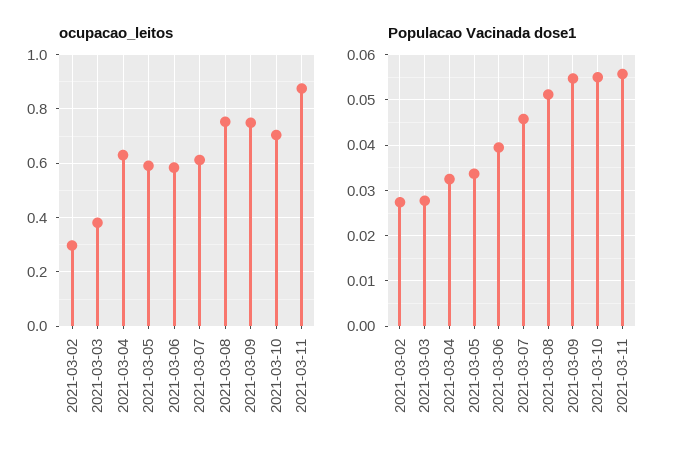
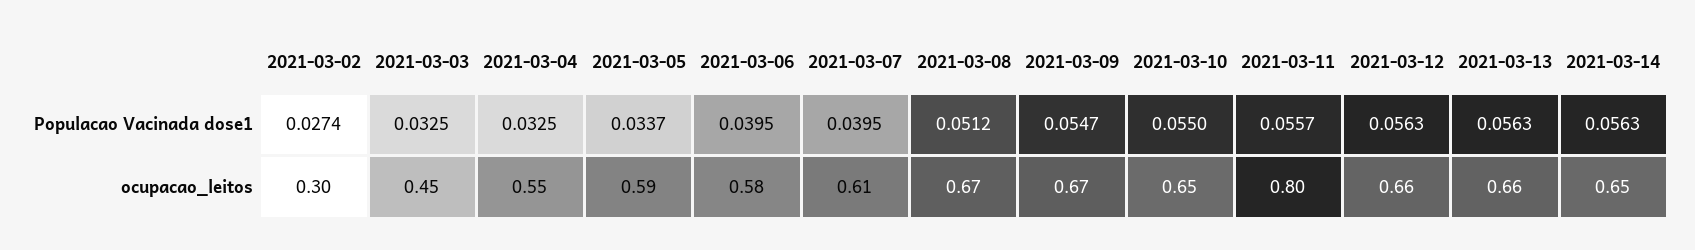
ocupacao_leitos, 2021-03-03: 0.375 -> 0.45
ocupacao_leitos, 2021-03-04: 0.625 -> 0.55
ocupacao_leitos, 2021-03-08: 0.75 -> 0.67
ocupacao_leitos, 2021-03-09: 0.75 -> 0.67
ocupacao_leitos, 2021-03-10: 0.7 -> 0.65
ocupacao_leitos, 2021-03-11: 0.875 -> 0.8
Populacao Vacinada dose1, 2021-03-03: 0.028 -> 0.0325
Populacao Vacinada dose1, 2021-03-07: 0.046 -> 0.0395
Populacao Vacinada dose1, 2021-03-12: none -> 0.0563
Populacao Vacinada dose1, 2021-03-13: none -> 0.0563
Populacao Vacinada dose1, 2021-03-14: none -> 0.0563
ocupacao_leitos, 2021-03-12: none -> 0.66
ocupacao_leitos, 2021-03-13: none -> 0.66
ocupacao_leitos, 2021-03-14: none -> 0.65

